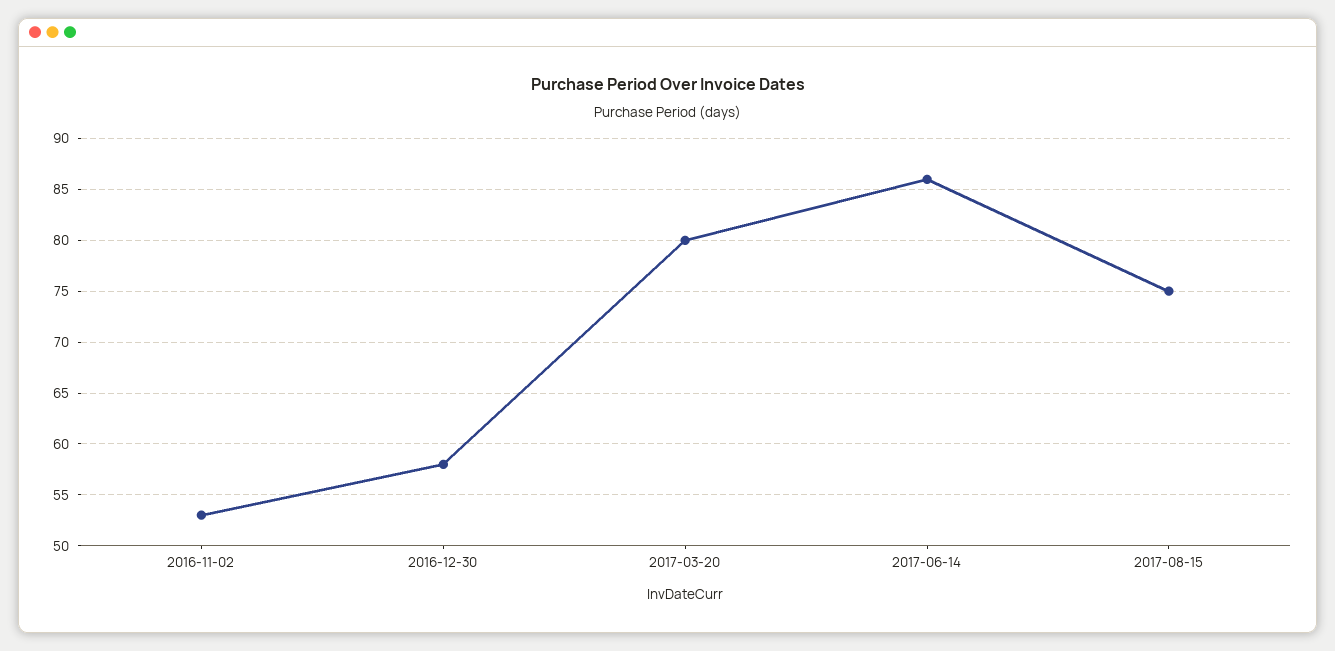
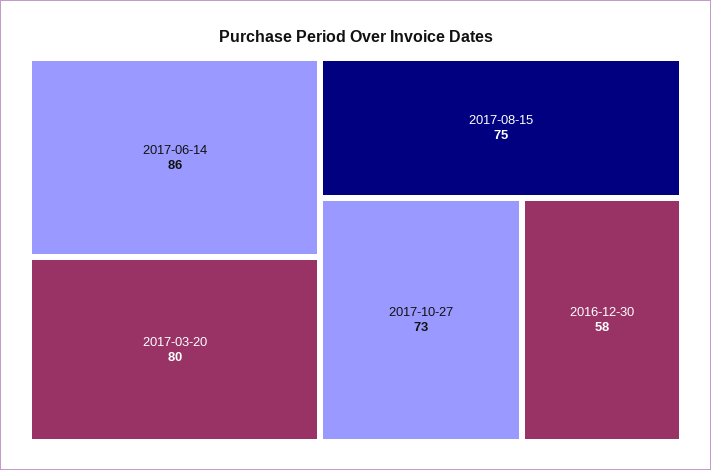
2016-11-02: 53 -> none
2017-10-27: none -> 73

